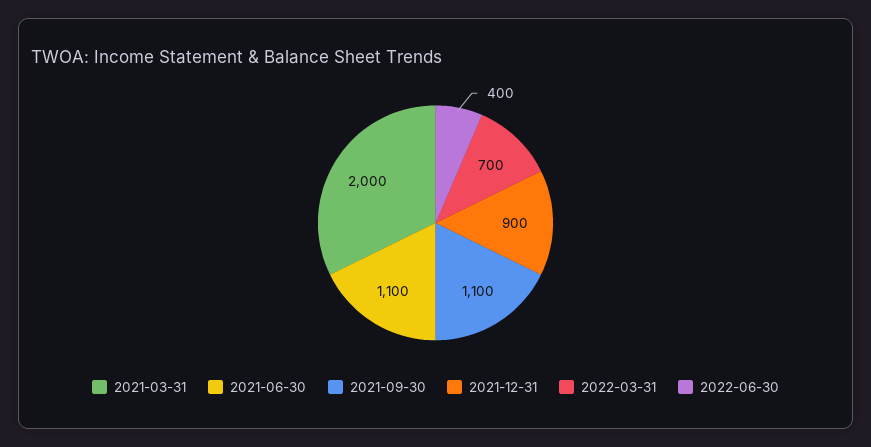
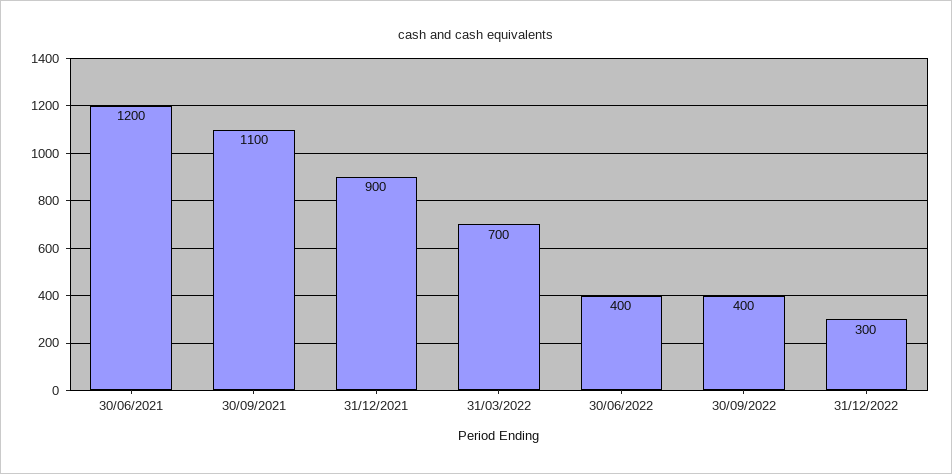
2021-03-31: 2000 -> none
2021-06-30: 1100 -> 1200
30/09/2022: none -> 400
31/12/2022: none -> 300

